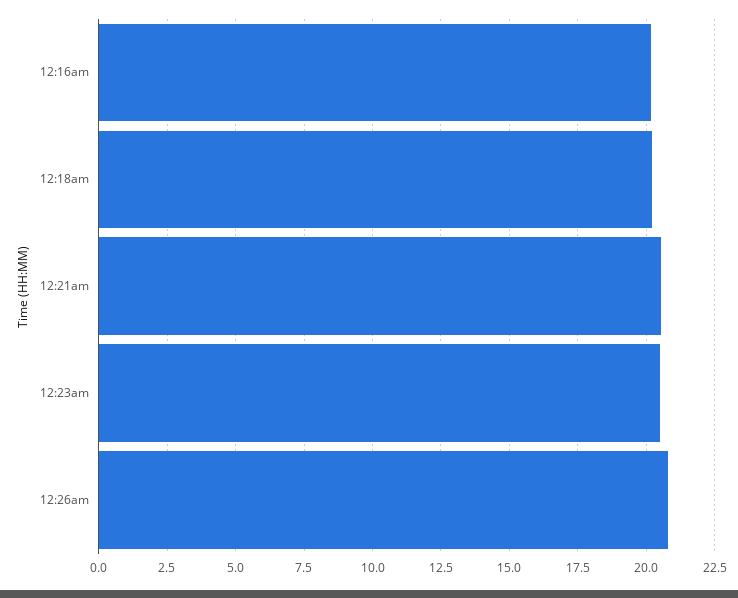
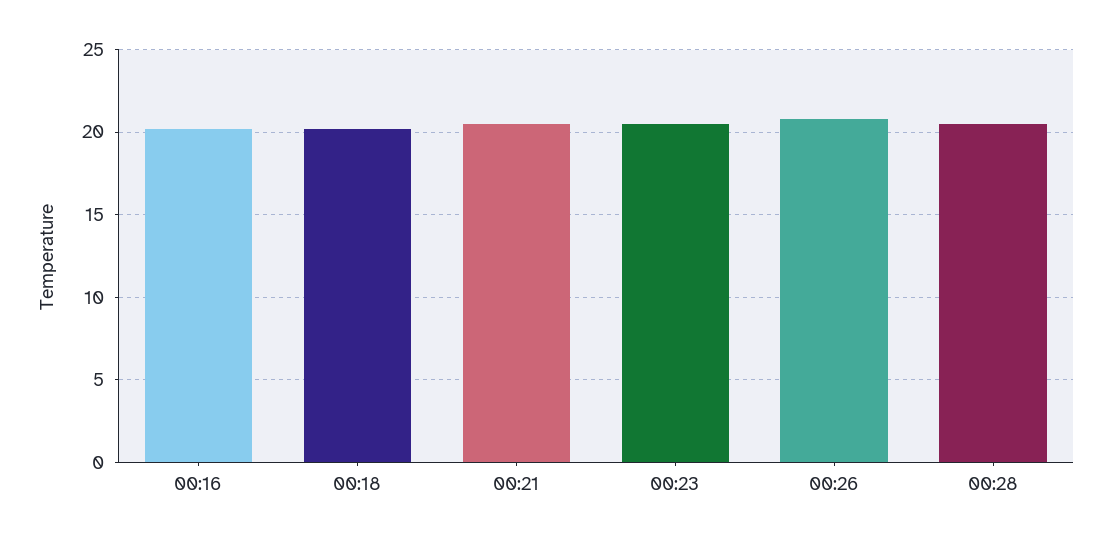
00:28: none -> 20.5

